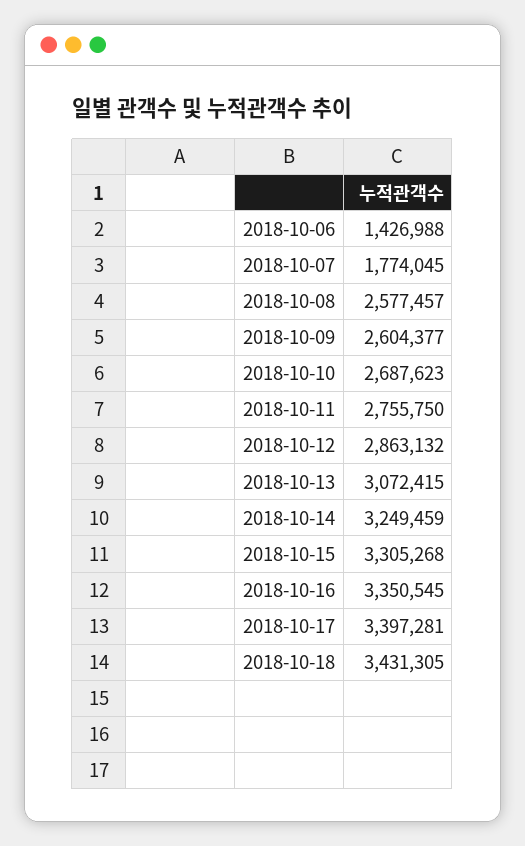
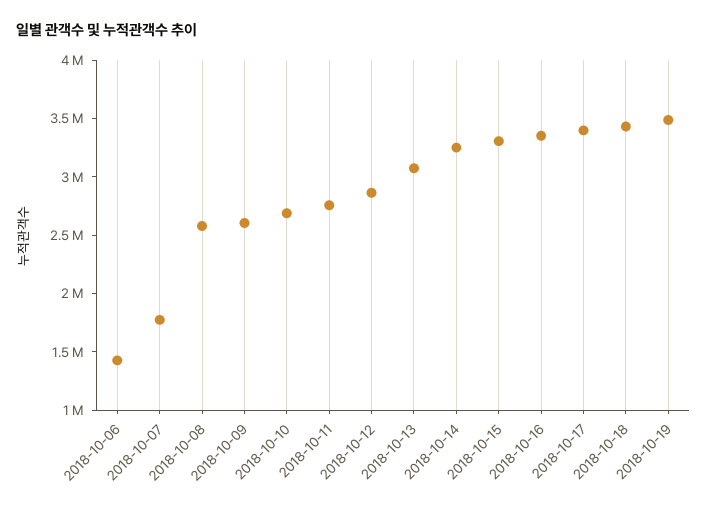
2018-10-19: none -> 3500000

